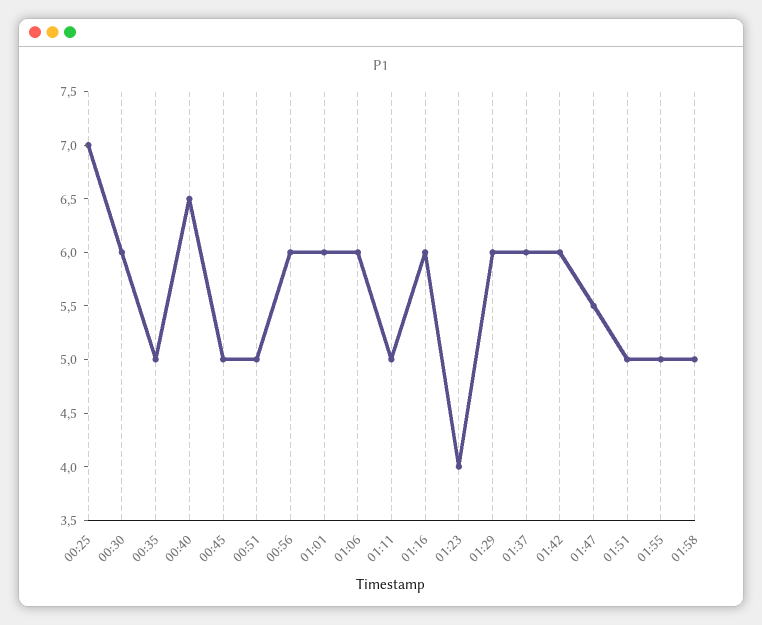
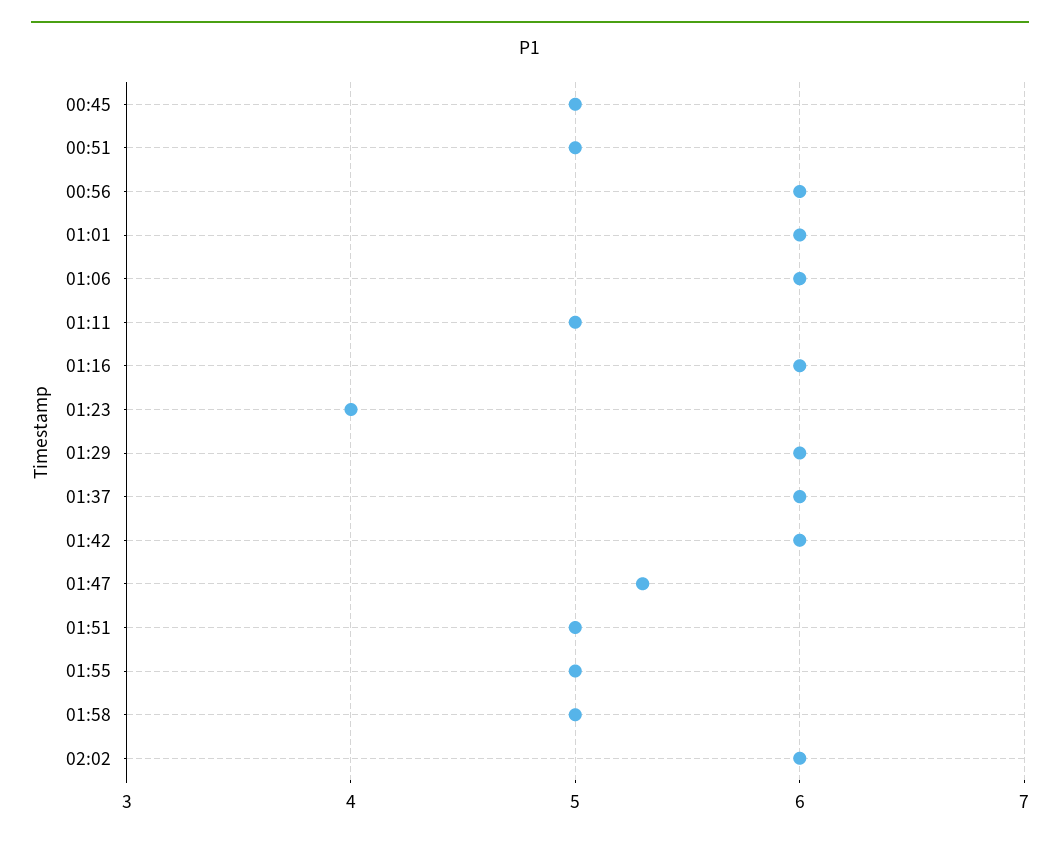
00:25: 7 -> none
00:30: 6 -> none
00:35: 5 -> none
00:40: 6.5 -> none
01:47: 5.5 -> 5.3
02:02: none -> 6

